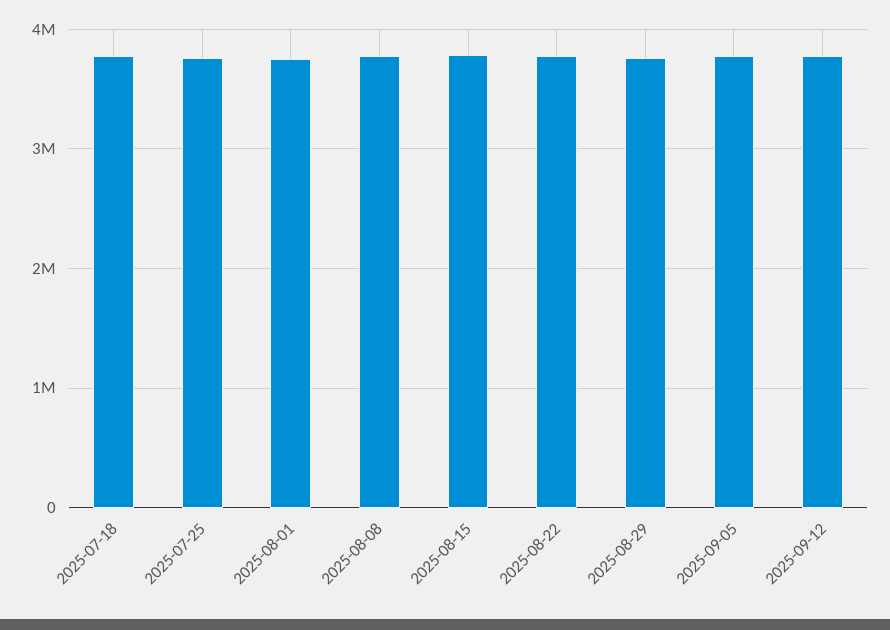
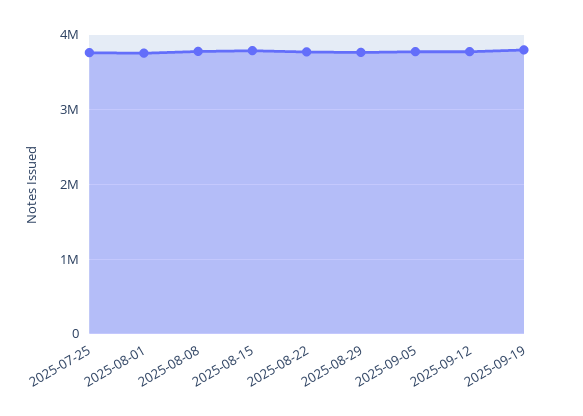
2025-07-18: 3800000 -> none
2025-09-19: none -> 3800000

